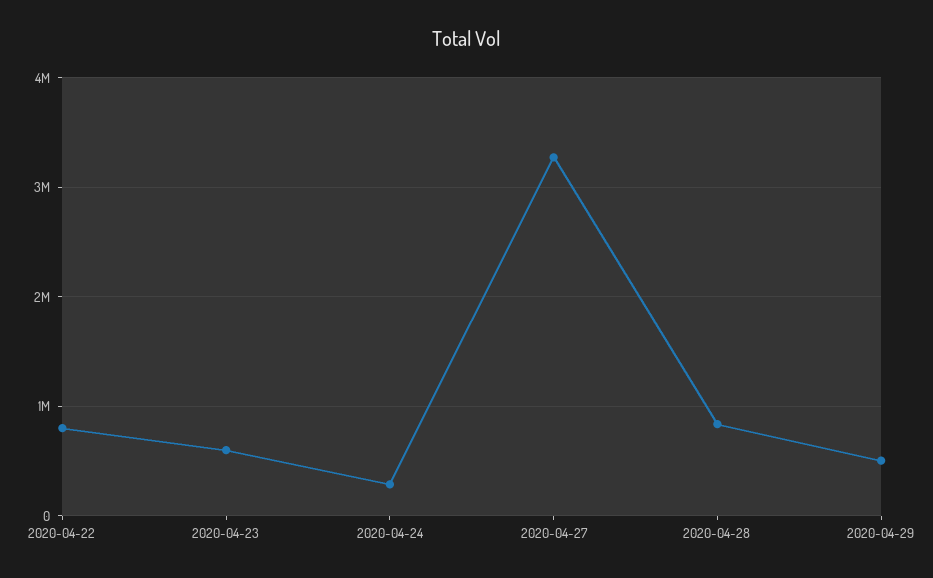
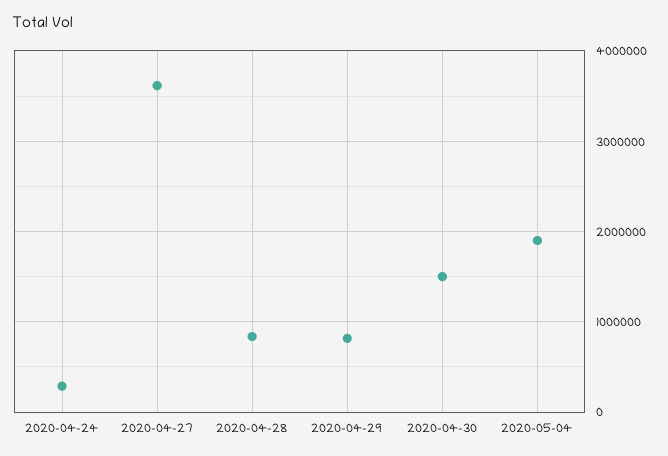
2020-04-22: 800000 -> none
2020-04-23: 600000 -> none
2020-04-27: 3300000 -> 3600000
2020-04-29: 500000 -> 800000
2020-04-30: none -> 1500000
2020-05-04: none -> 1900000

